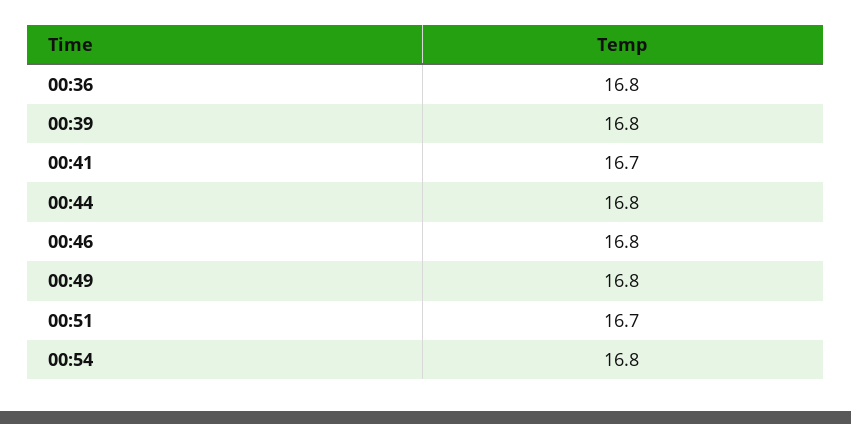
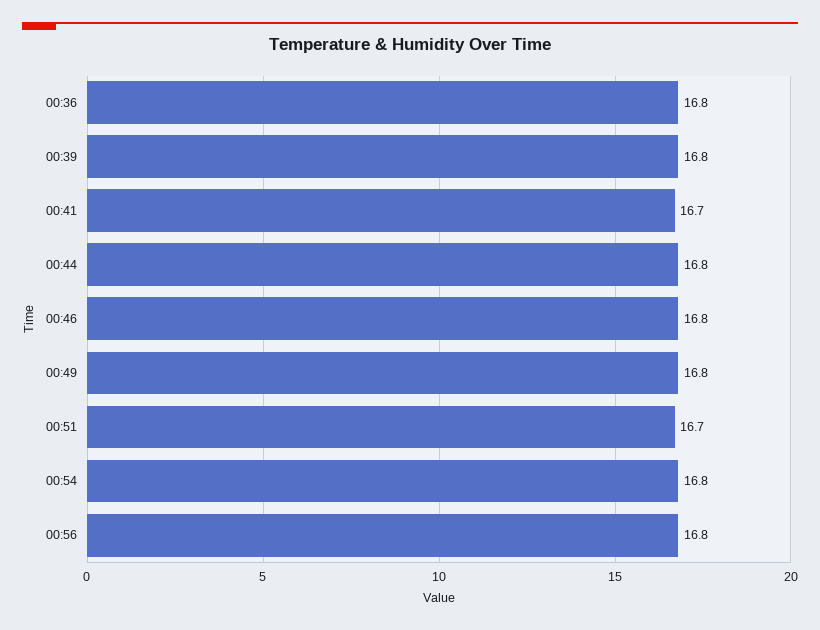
00:56: none -> 16.8

